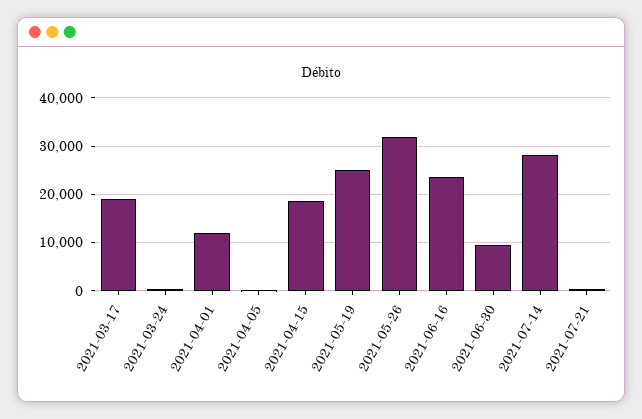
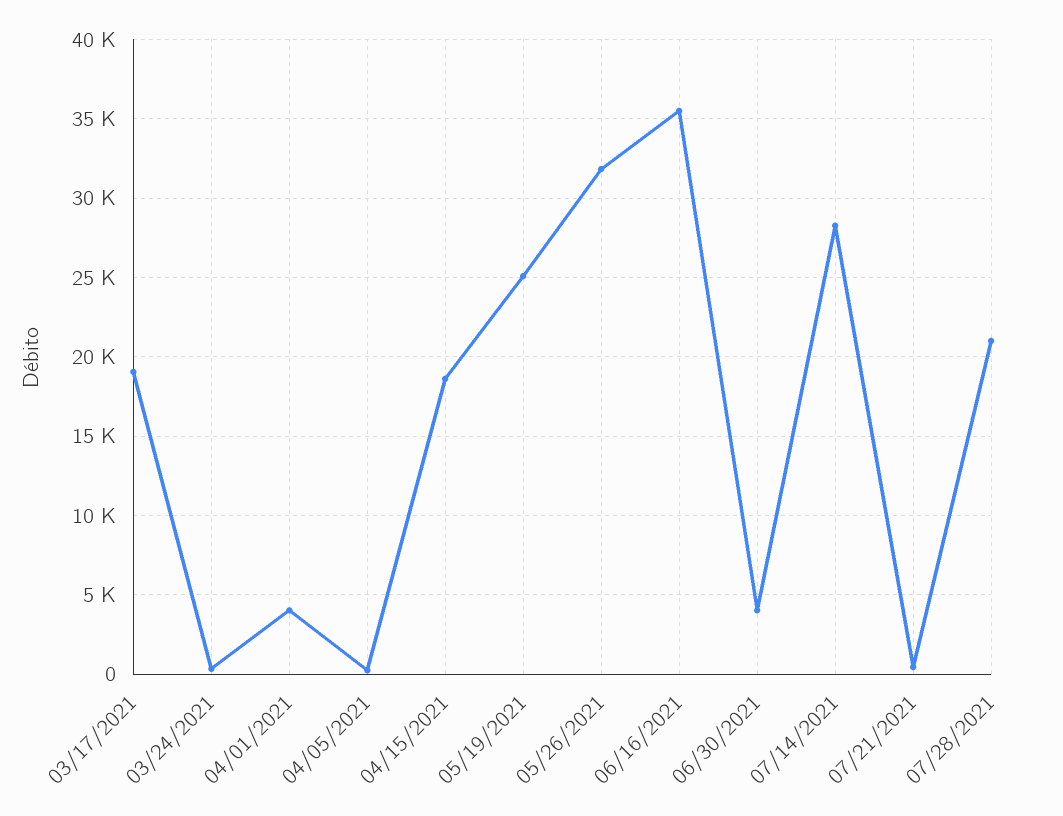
2021-04-01: 12000 -> 4000
2021-06-16: 24000 -> 35500
2021-06-30: 10000 -> 4000
07/28/2021: none -> 21000

